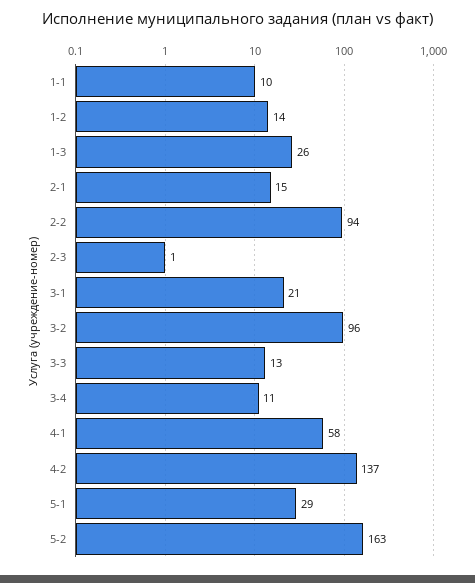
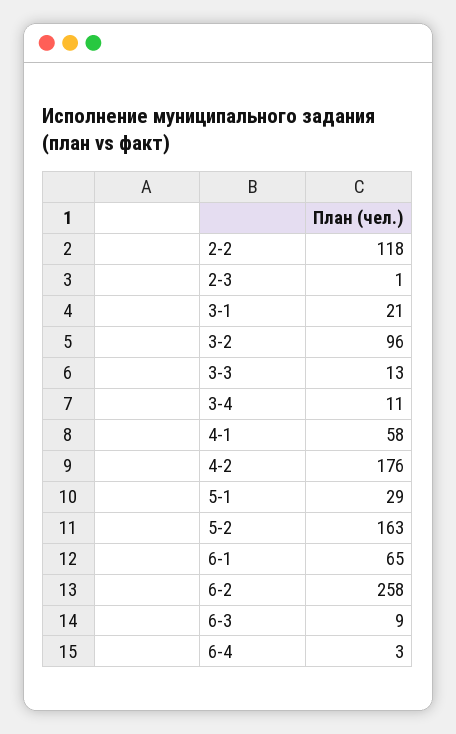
1-1: 10 -> none
1-2: 14 -> none
1-3: 26 -> none
2-1: 15 -> none
2-2: 94 -> 118
4-2: 137 -> 176
6-1: none -> 65
6-2: none -> 258
6-3: none -> 9
6-4: none -> 3

